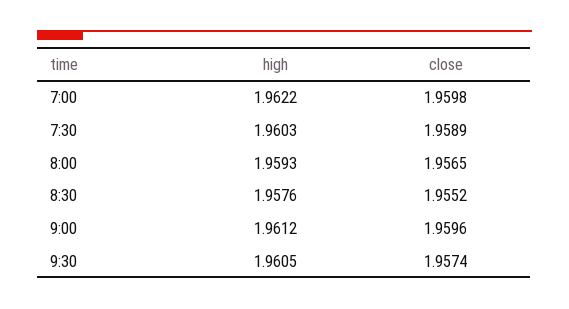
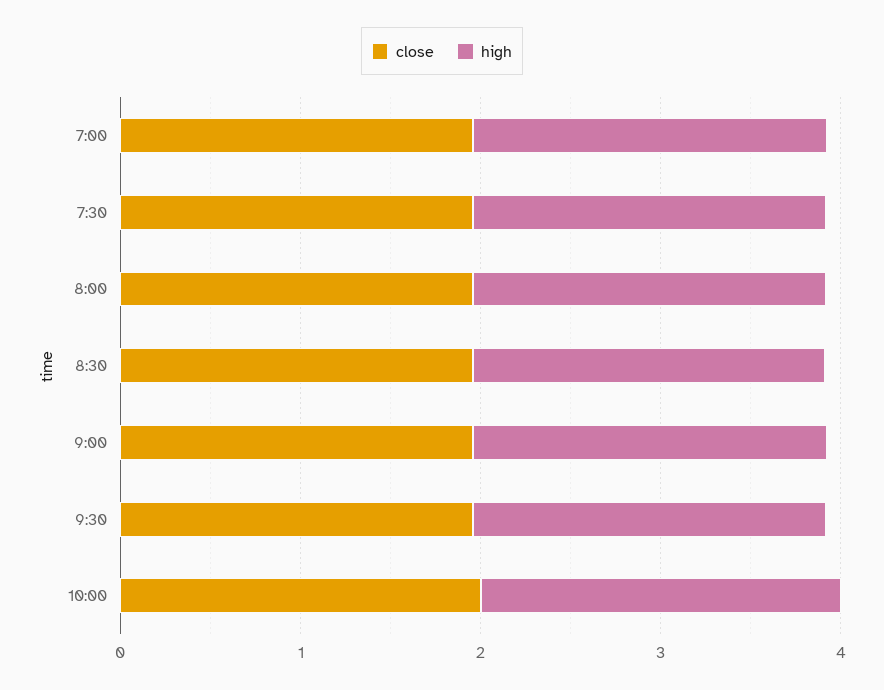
close, 10:00: none -> 2
high, 10:00: none -> 2

